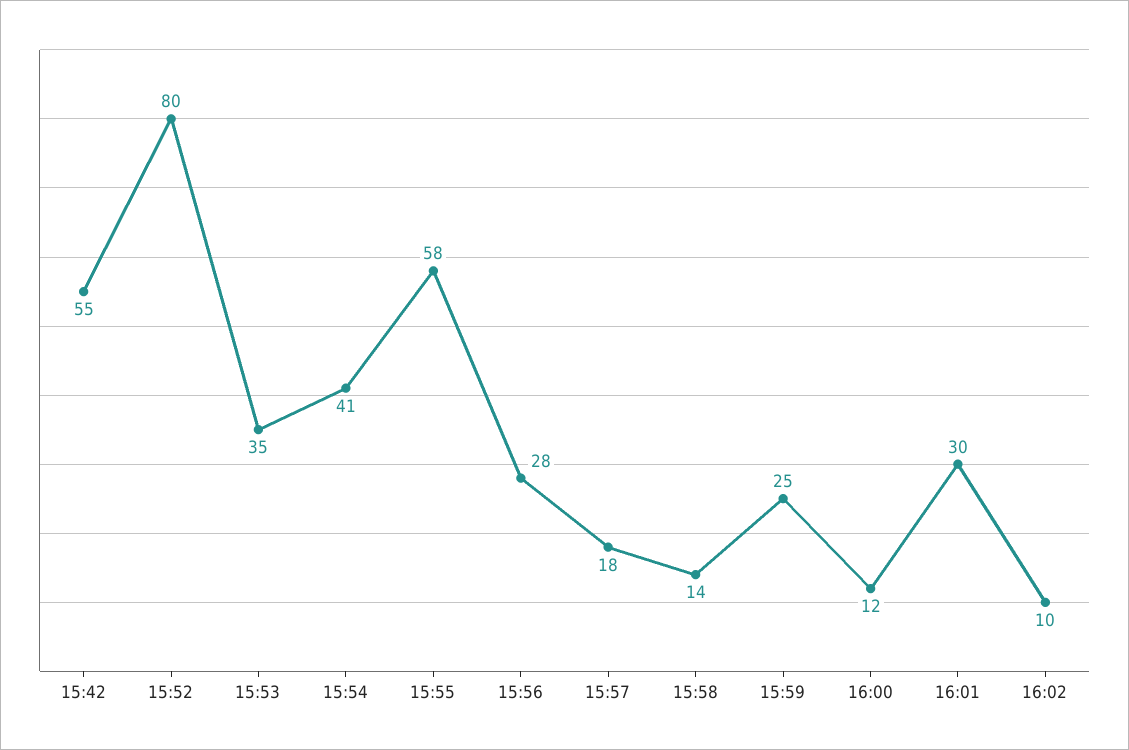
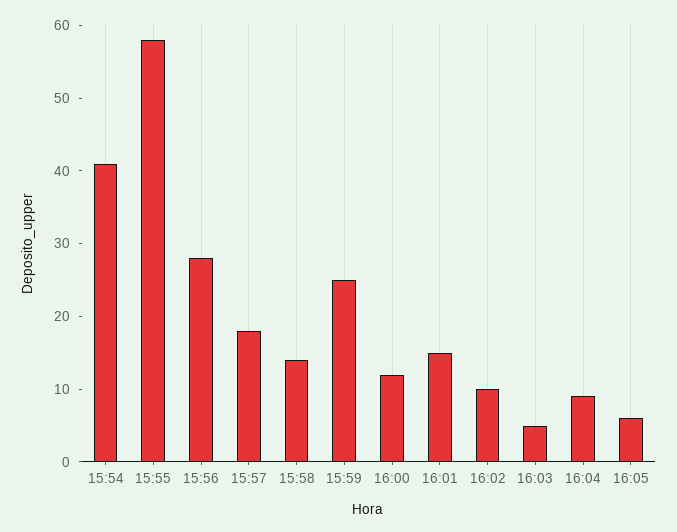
15:42: 55 -> none
15:52: 80 -> none
15:53: 35 -> none
16:01: 30 -> 15
16:03: none -> 5
16:04: none -> 10
16:05: none -> 5

